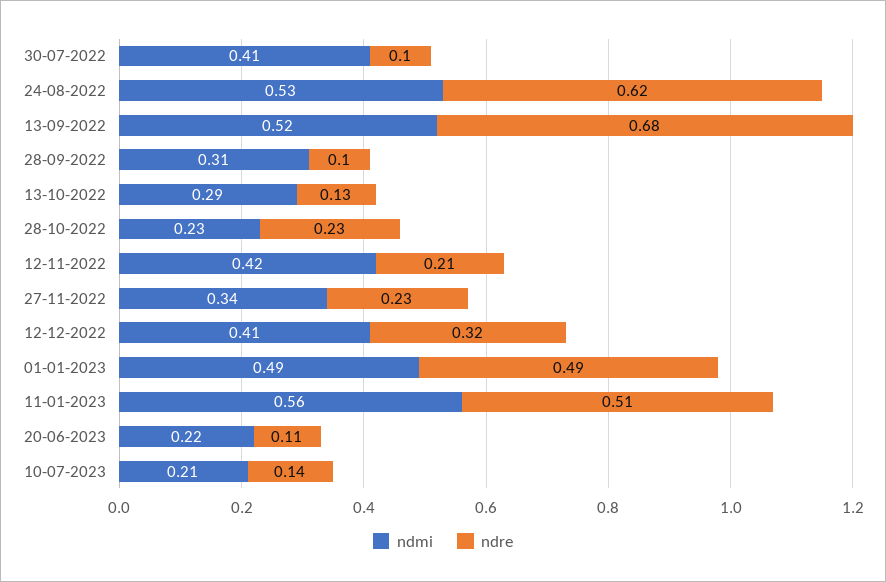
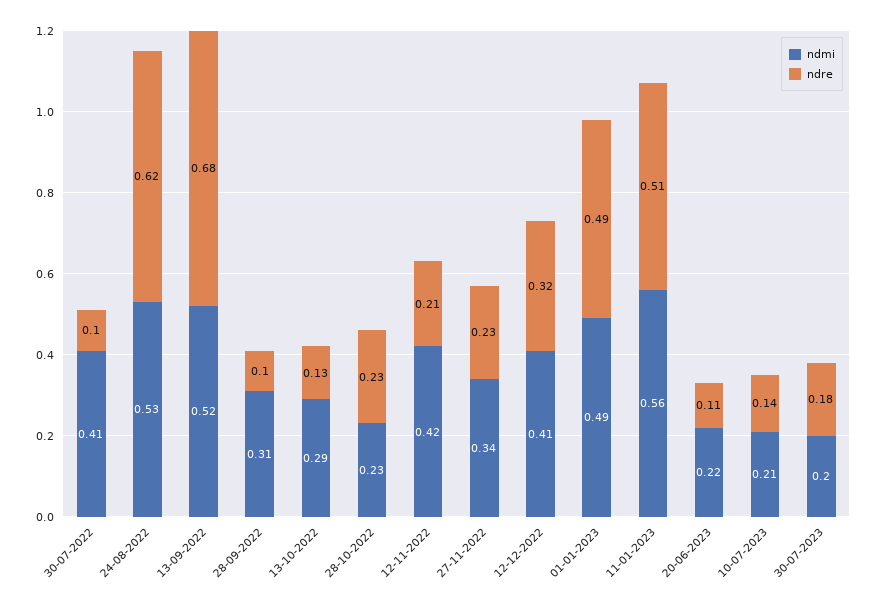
ndmi, 30-07-2023: none -> 0.2
ndre, 30-07-2023: none -> 0.18

